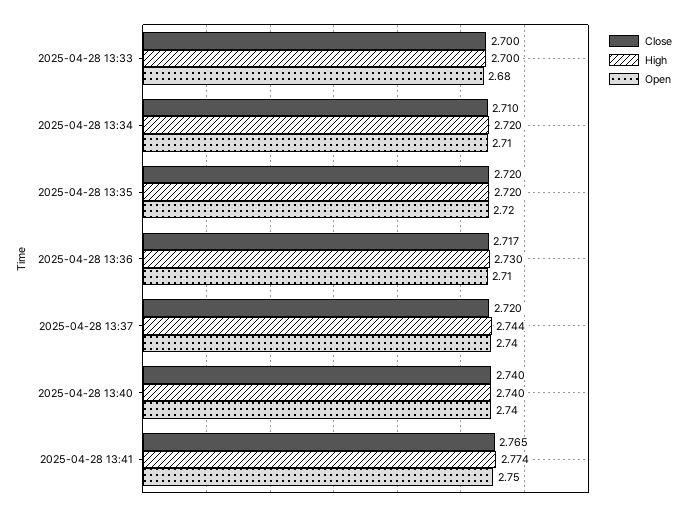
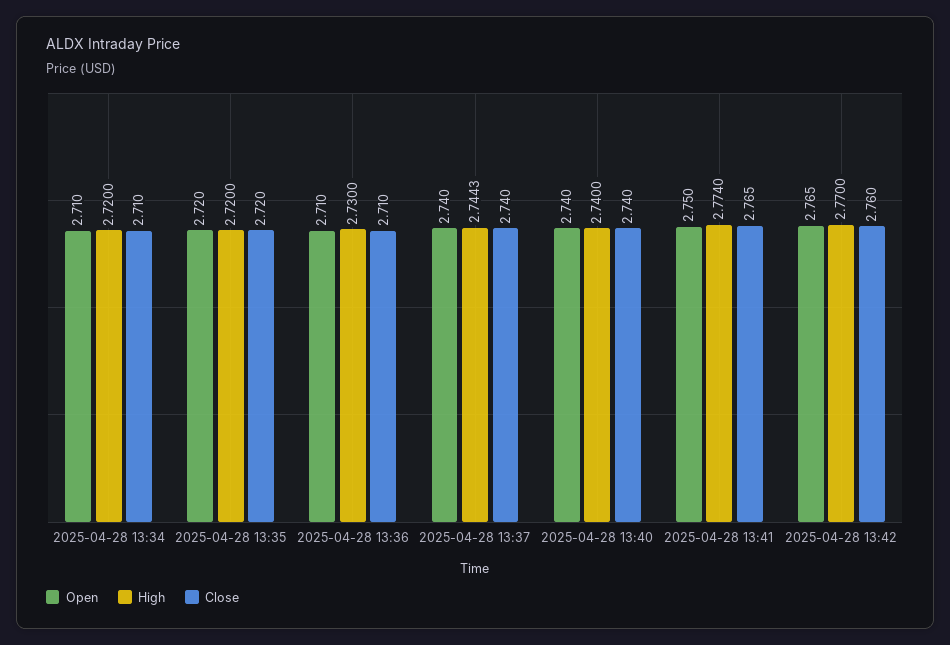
Close, 2025-04-28 13:33: 2.7 -> none
High, 2025-04-28 13:33: 2.7 -> none
Open, 2025-04-28 13:33: 2.68 -> none
Close, 2025-04-28 13:36: 2.717 -> 2.71
Close, 2025-04-28 13:37: 2.72 -> 2.74
Open, 2025-04-28 13:42: none -> 2.765
High, 2025-04-28 13:42: none -> 2.77
Close, 2025-04-28 13:42: none -> 2.76

